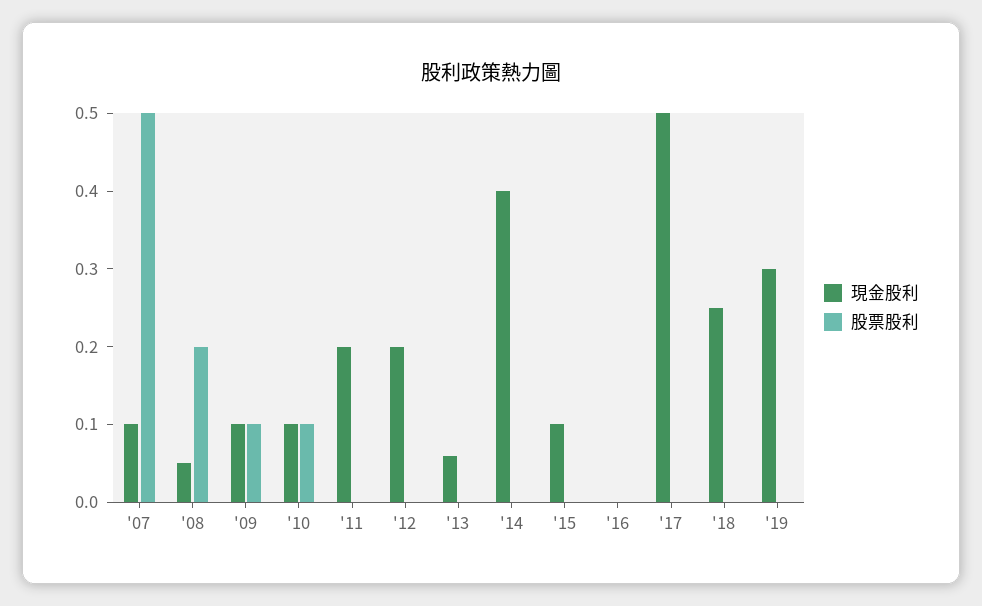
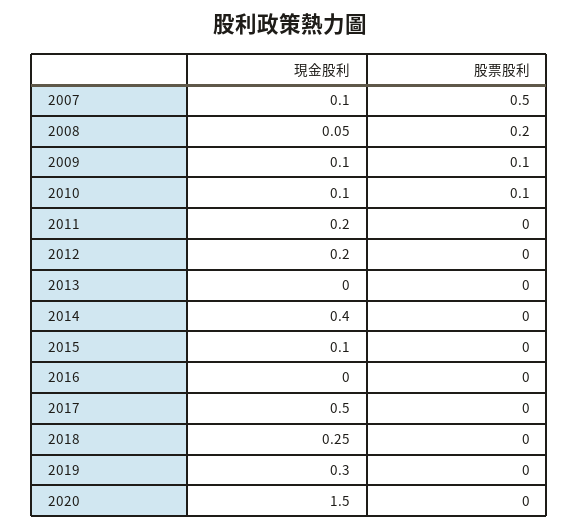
現金股利, '13: 0.06 -> 0
現金股利, 2020: none -> 1.5
股票股利, 2020: none -> 0

